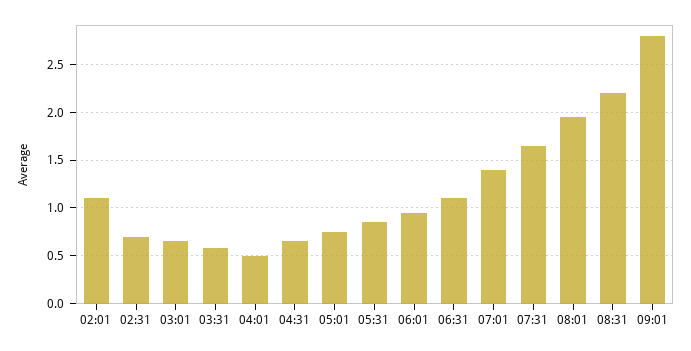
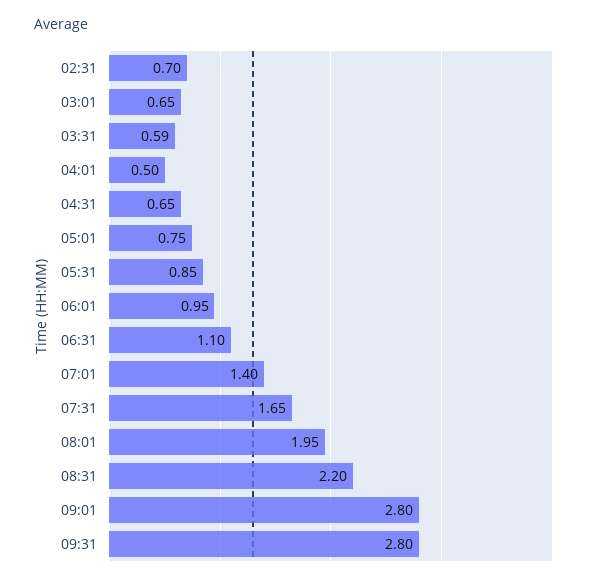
02:01: 1.1 -> none
09:31: none -> 2.8

